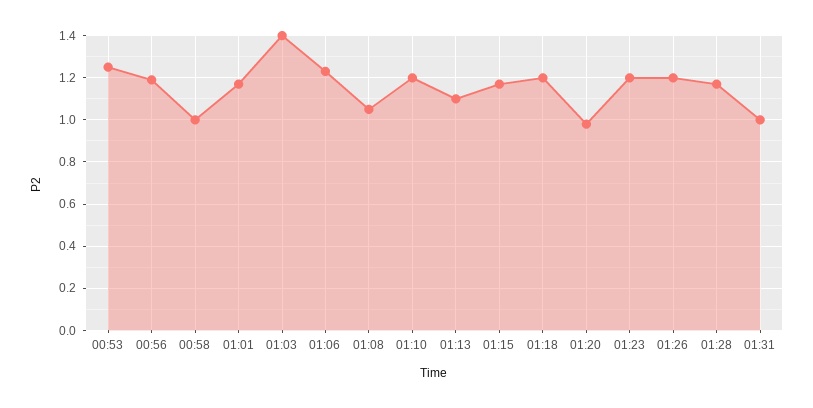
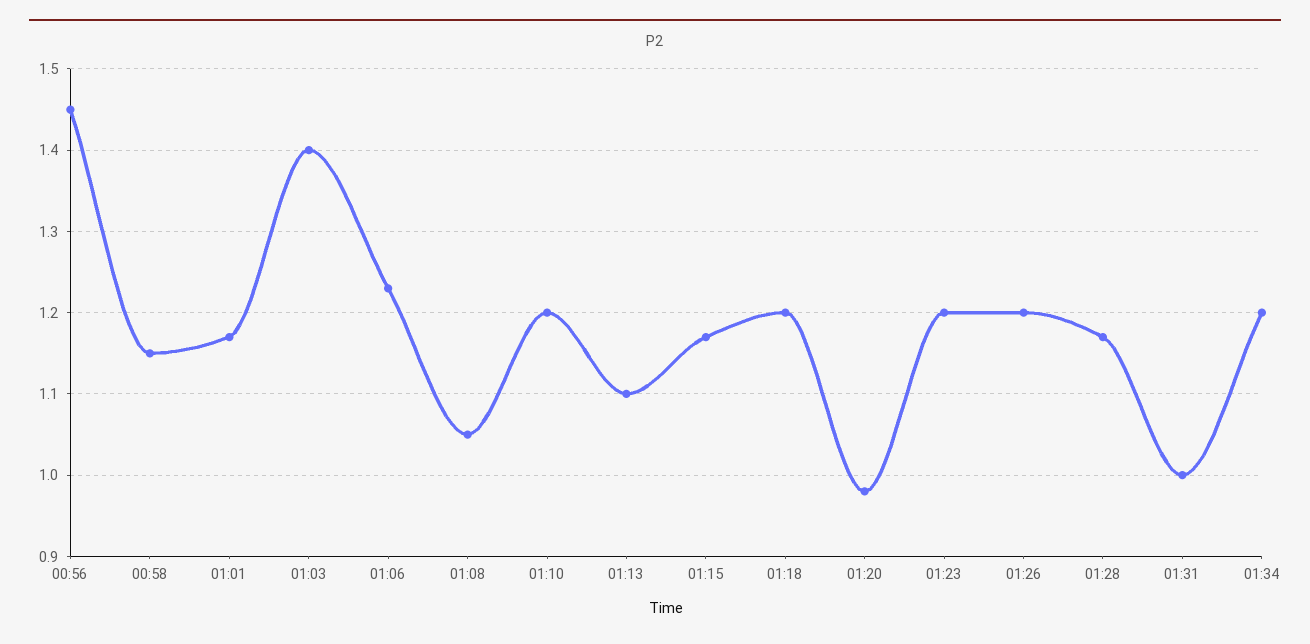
00:53: 1.25 -> none
00:56: 1.2 -> 1.45
00:58: 1 -> 1.15
01:34: none -> 1.2

